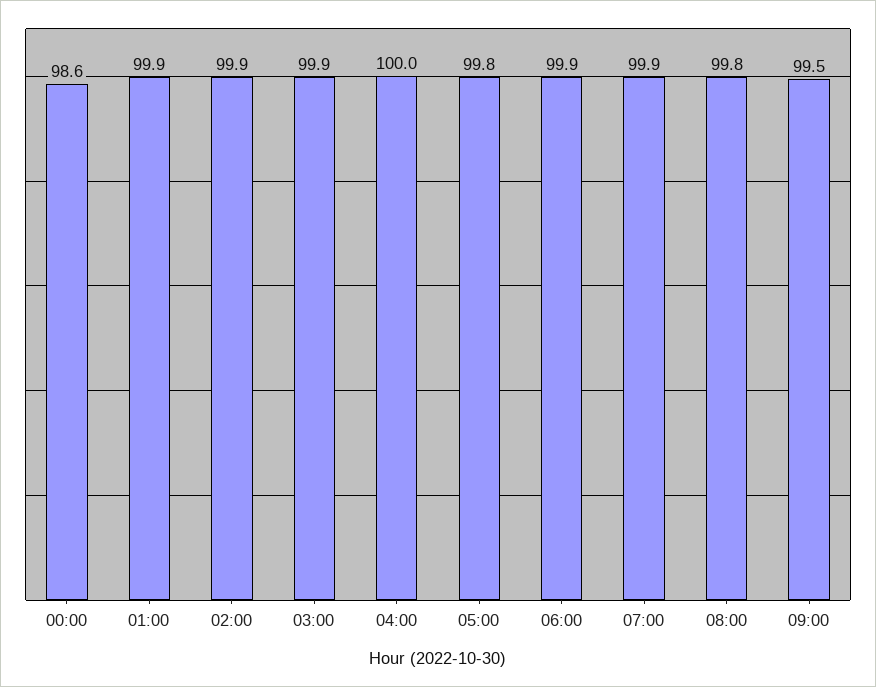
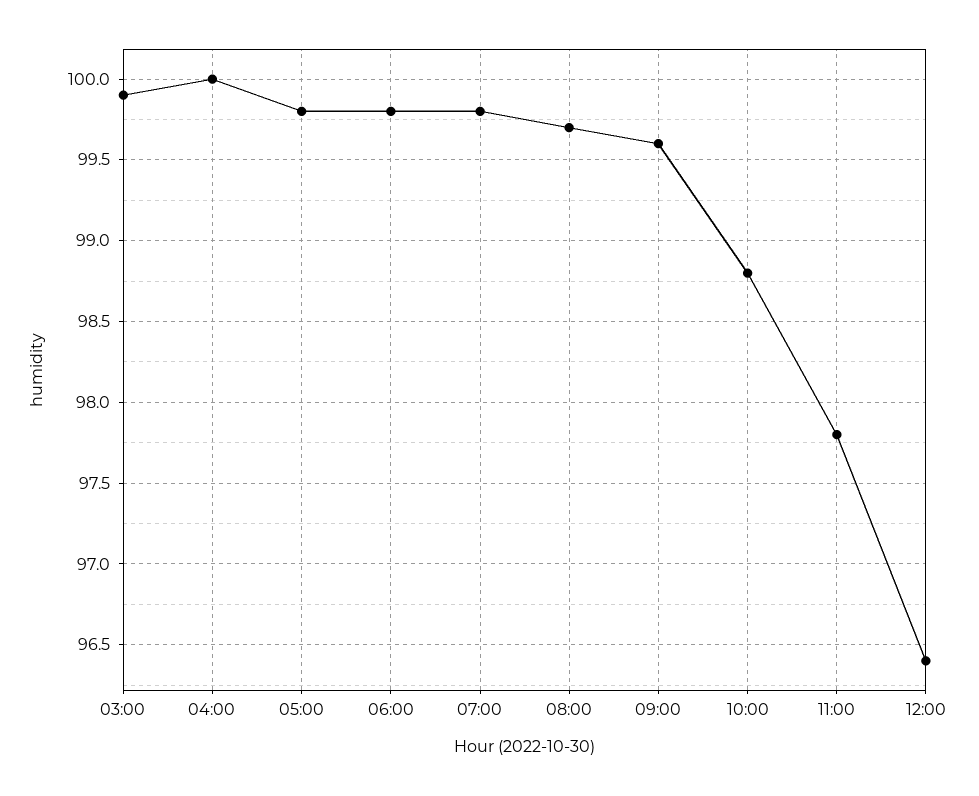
00:00: 98.6 -> none
01:00: 99.9 -> none
02:00: 99.9 -> none
06:00: 99.9 -> 99.8
07:00: 99.9 -> 99.8
08:00: 99.8 -> 99.7
09:00: 99.5 -> 99.6
10:00: none -> 98.8
11:00: none -> 97.8
12:00: none -> 96.4

